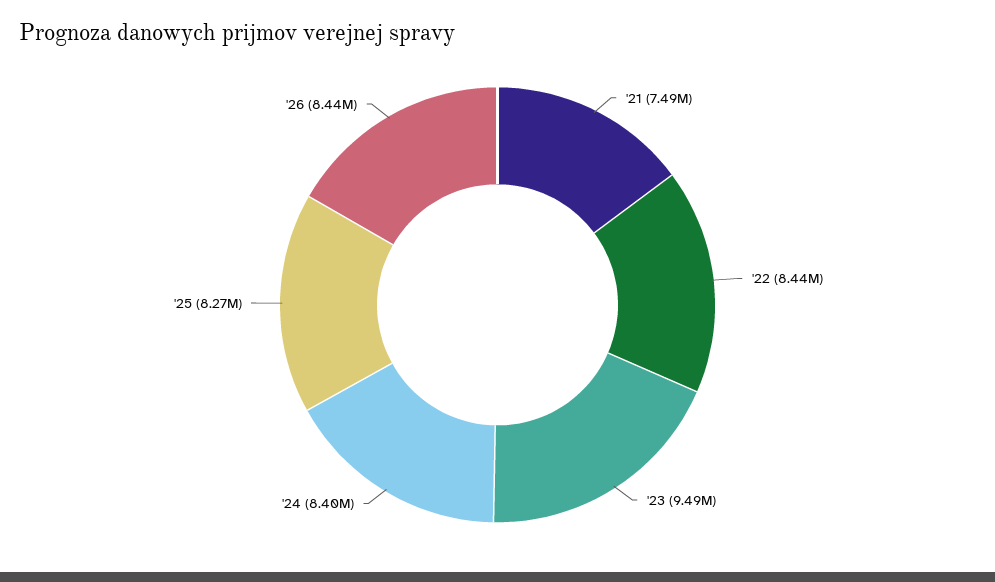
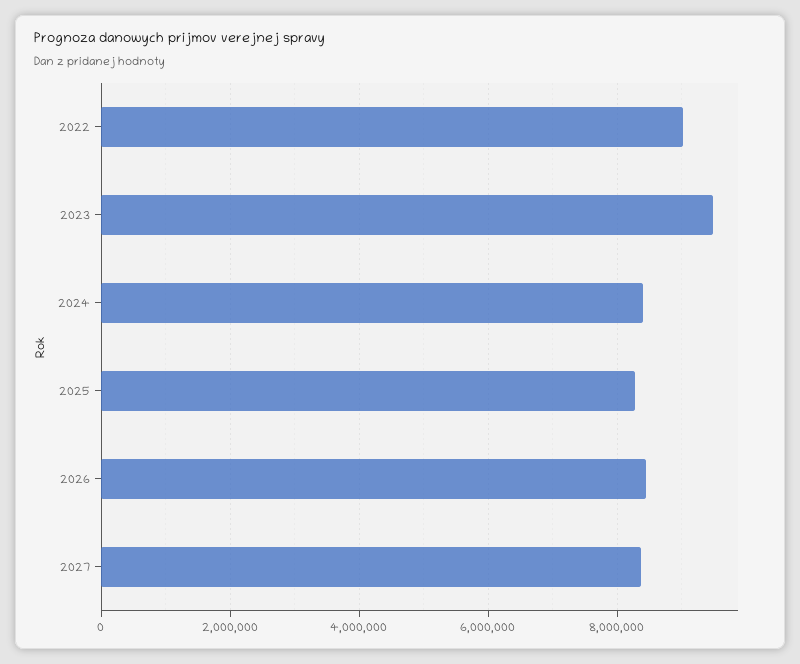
'21: 7490000 -> none
'22: 8440000 -> 9000000
2027: none -> 8400000

